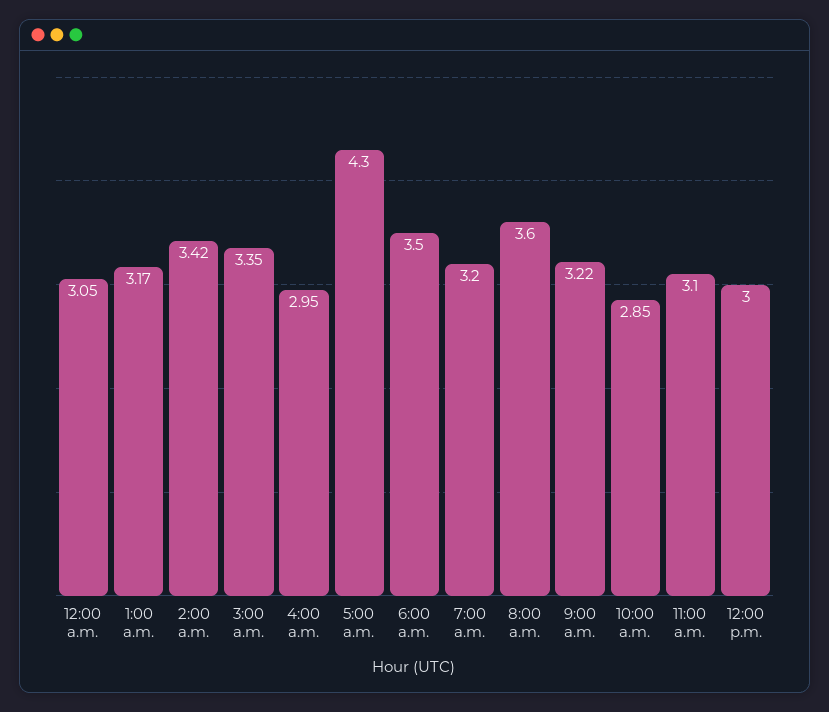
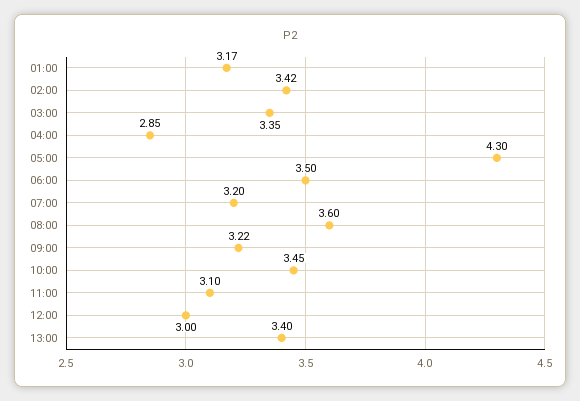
12:00 a.m.: 3.05 -> none
4:00 a.m.: 2.95 -> 2.85
10:00 a.m.: 2.85 -> 3.45
13:00: none -> 3.4

